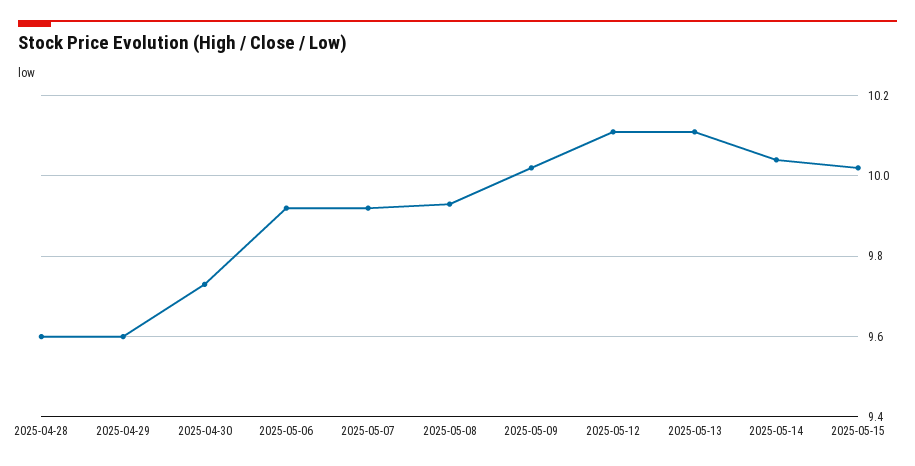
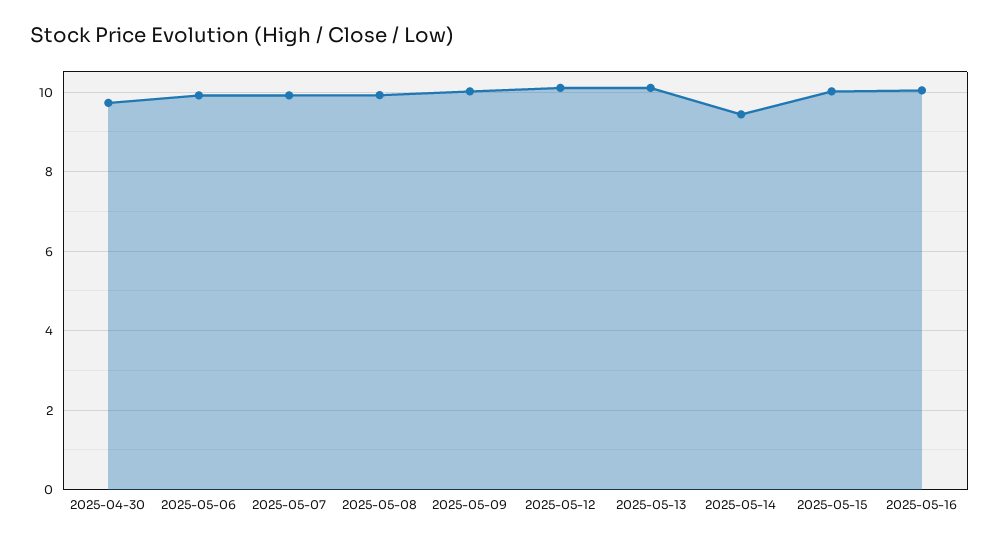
2025-04-28: 9.6 -> none
2025-04-29: 9.6 -> none
2025-05-14: 10.05 -> 9.4
2025-05-16: none -> 10

